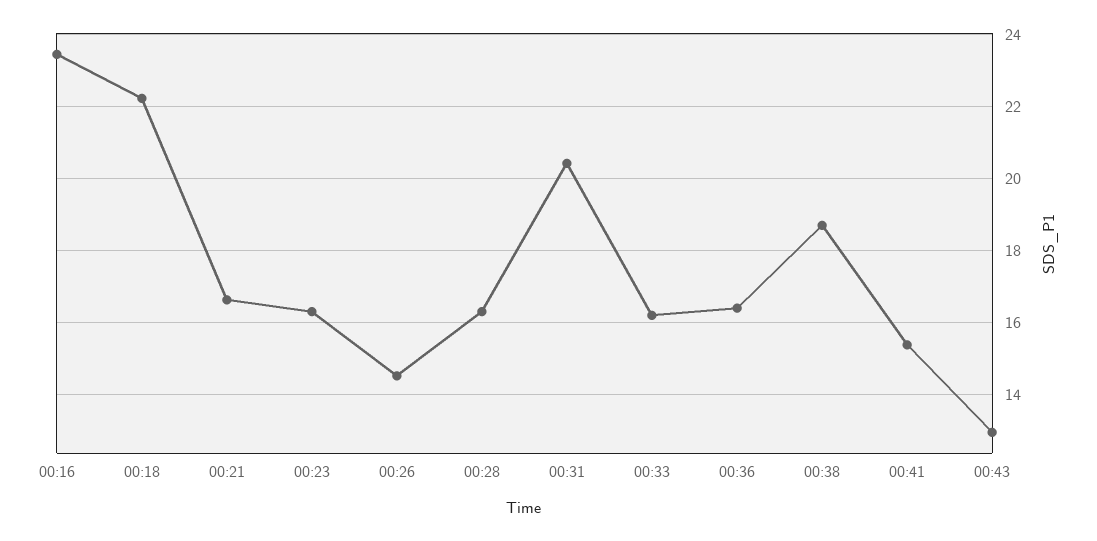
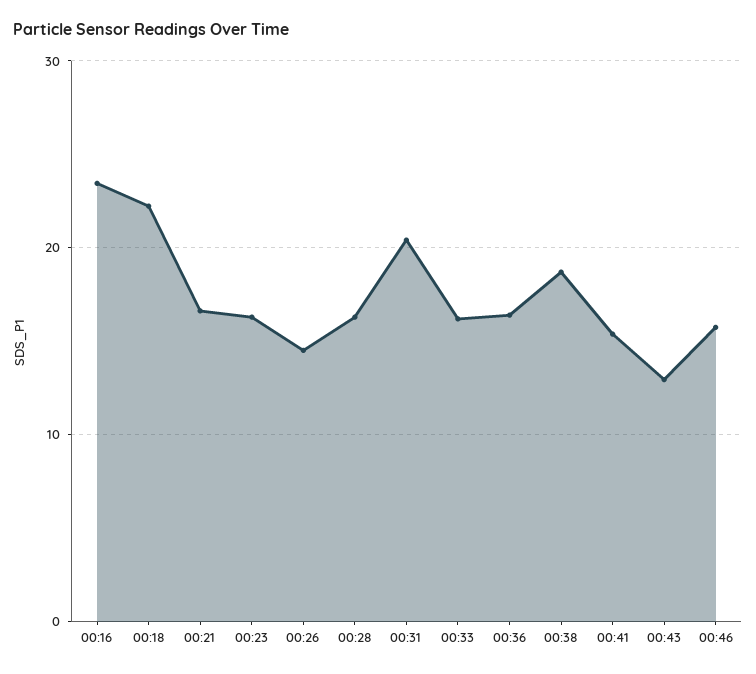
00:46: none -> 16

